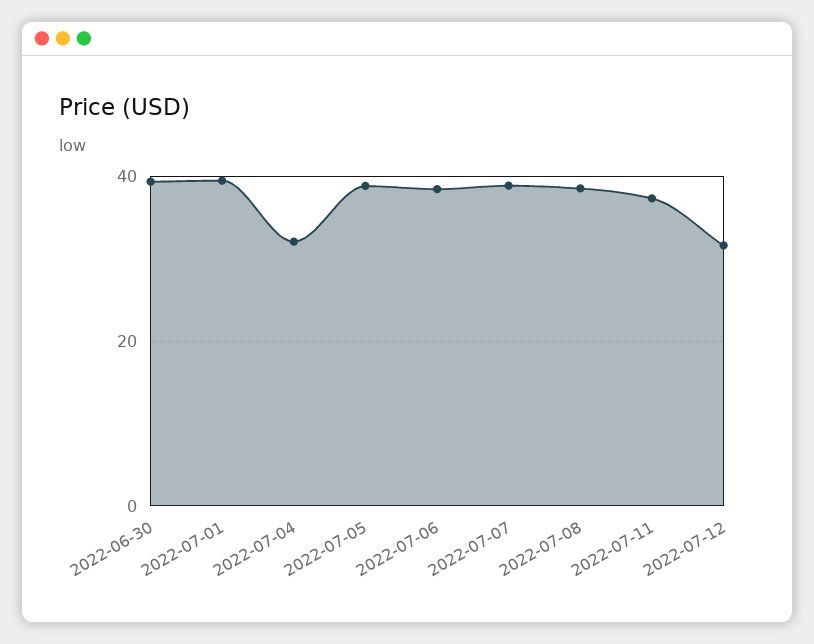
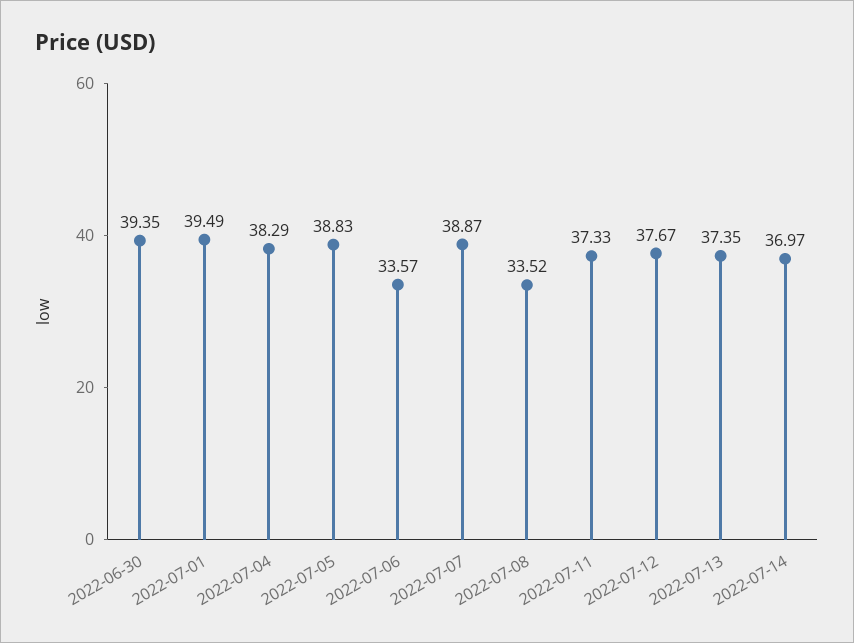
2022-07-04: 32 -> 38.29
2022-07-06: 38 -> 33.57
2022-07-08: 38 -> 33.52
2022-07-12: 32 -> 37.67
2022-07-13: none -> 37.35
2022-07-14: none -> 36.97

